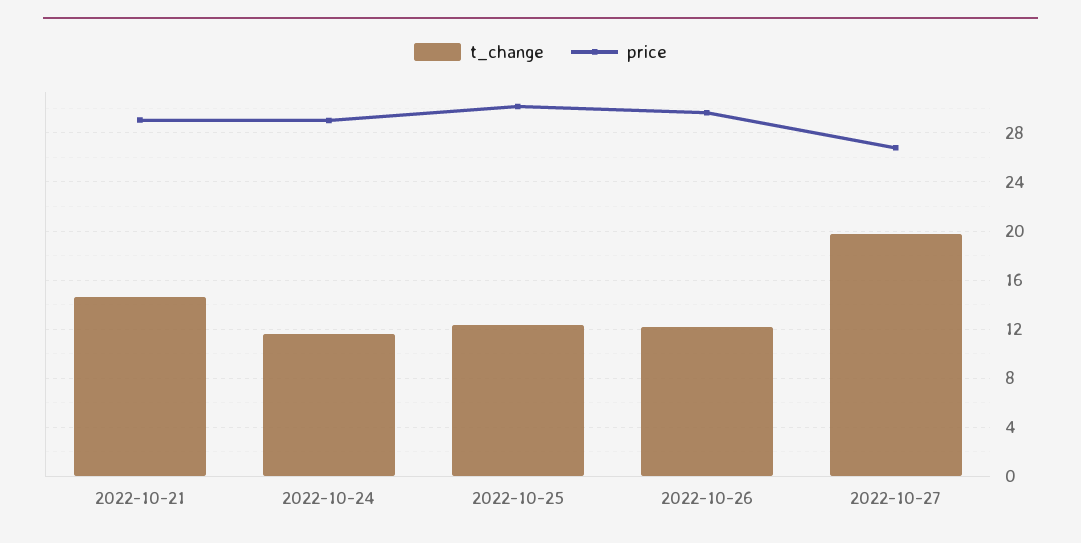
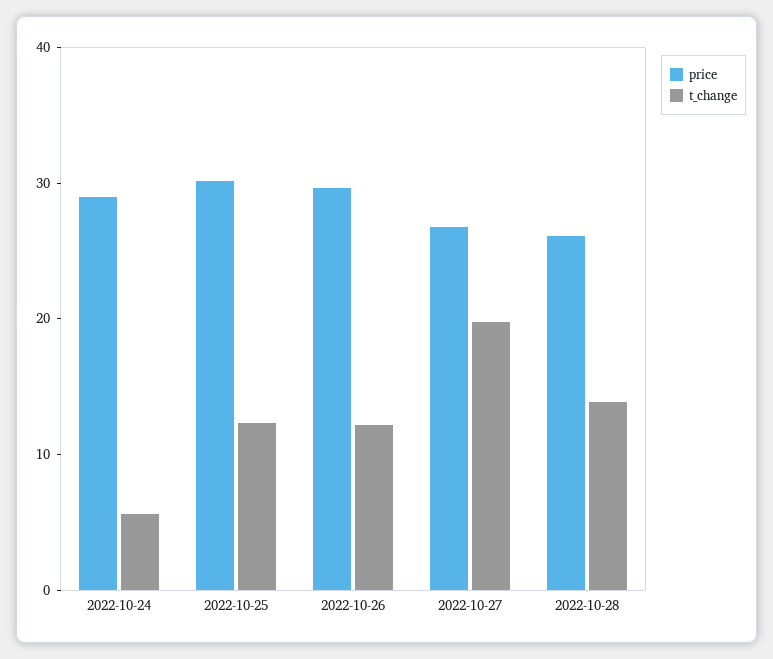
t_change, 2022-10-21: 14.5 -> none
price, 2022-10-21: 29 -> none
t_change, 2022-10-24: 11.5 -> 6
price, 2022-10-28: none -> 26
t_change, 2022-10-28: none -> 14

